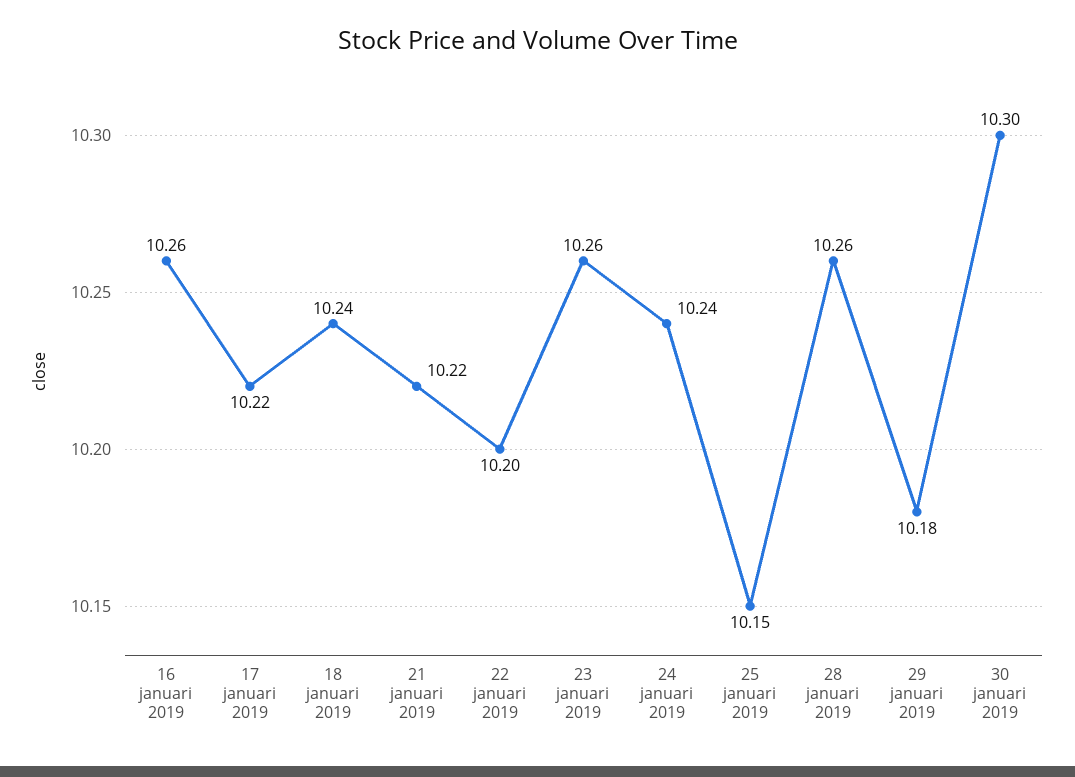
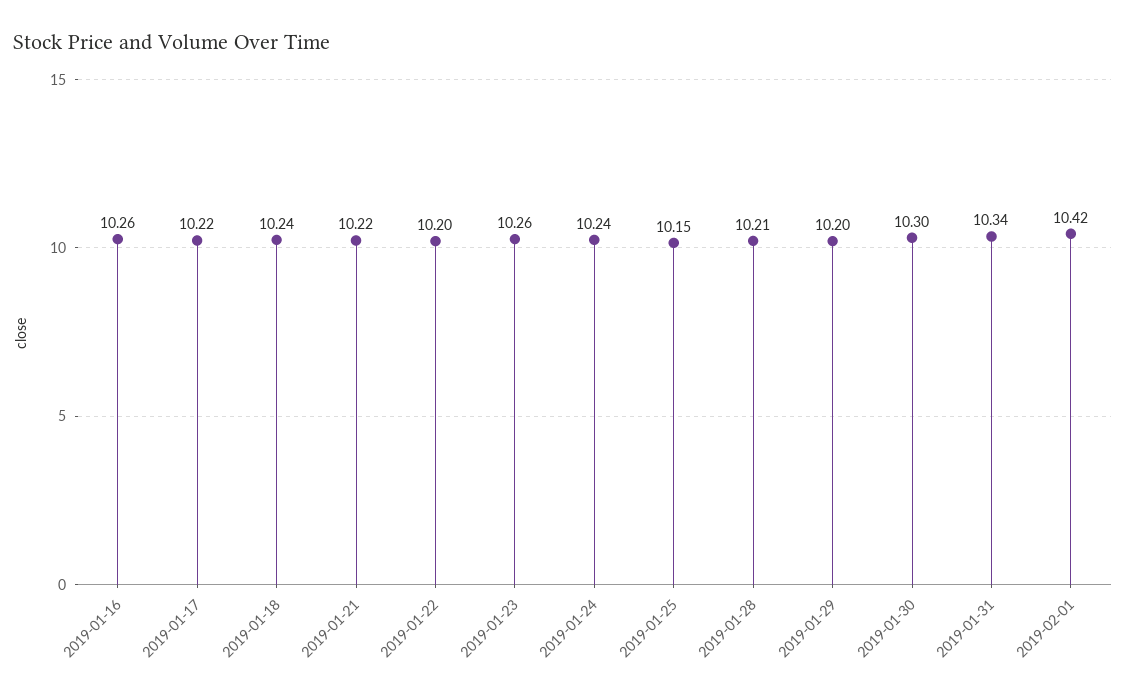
28 januari 2019: 10.26 -> 10.21
29 januari 2019: 10.18 -> 10.2
2019-01-31: none -> 10.34
2019-02-01: none -> 10.42

